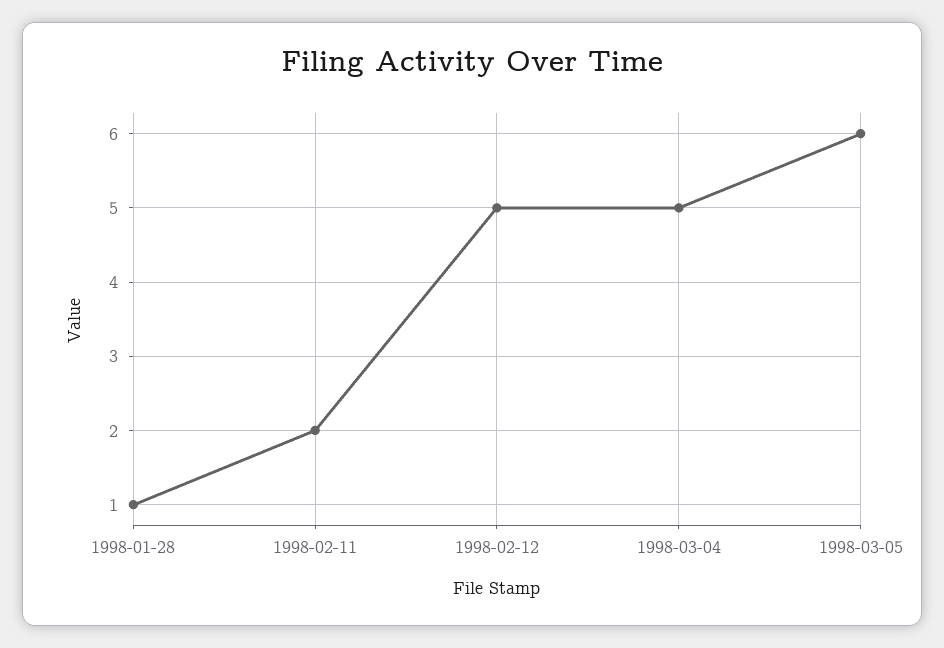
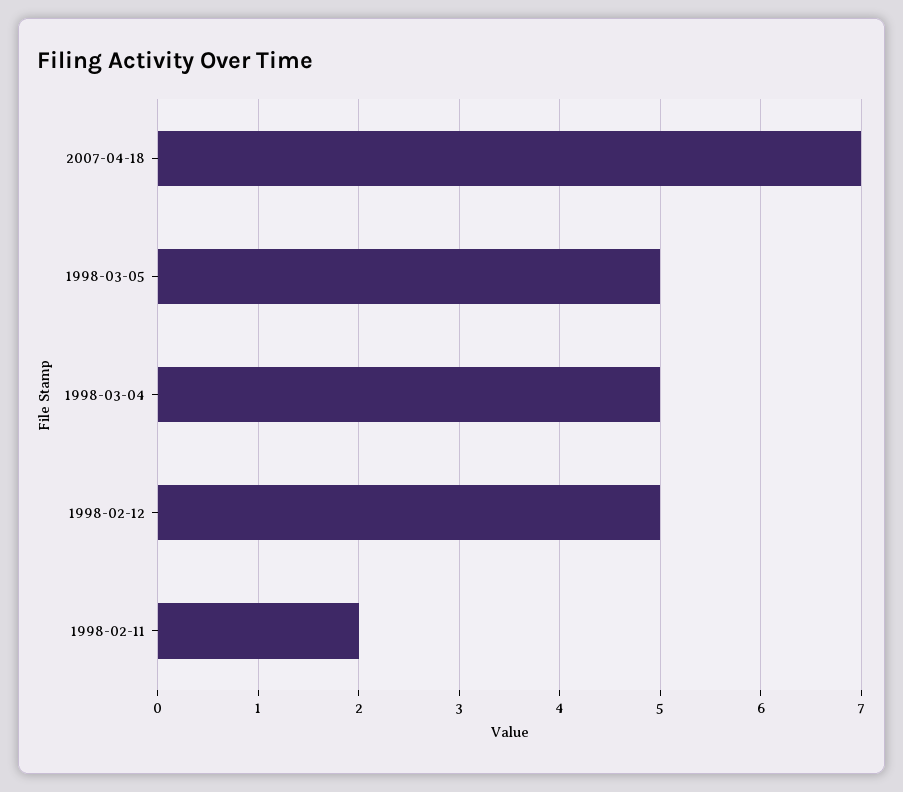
1998-01-28: 1 -> none
1998-03-05: 6 -> 5
2007-04-18: none -> 7

